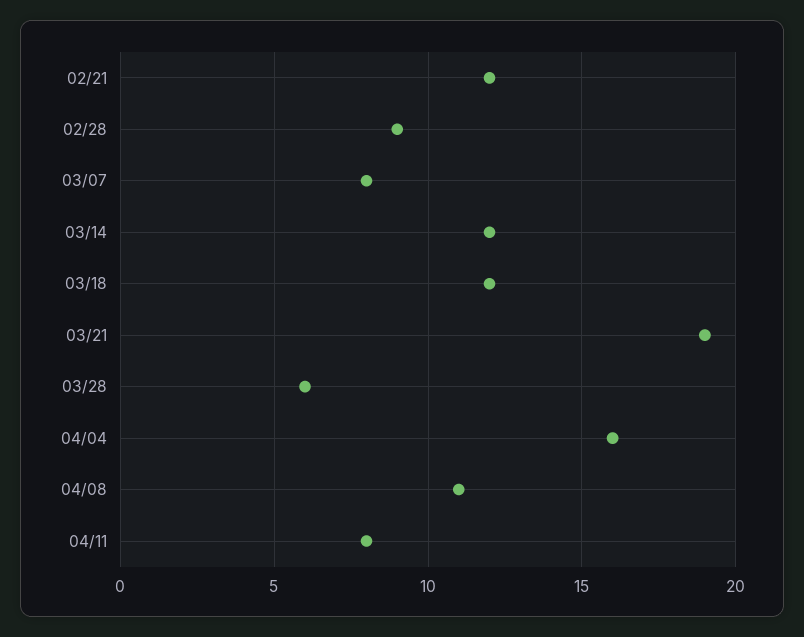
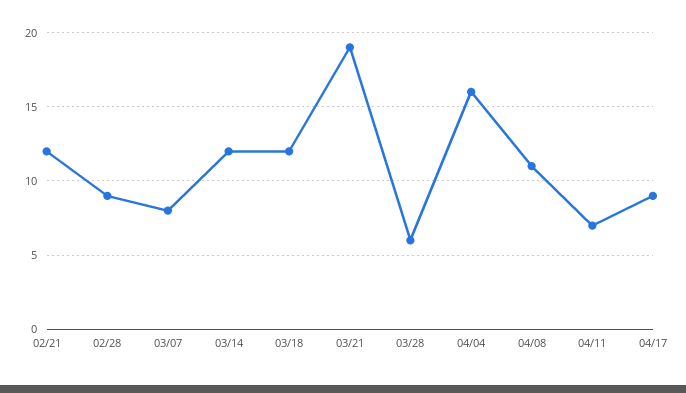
04/11: 8 -> 7
04/17: none -> 9

